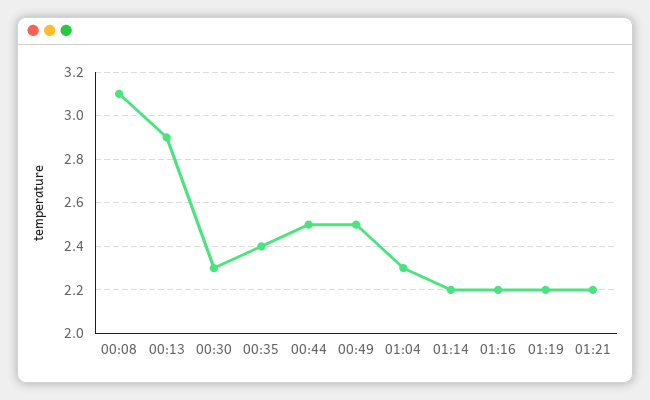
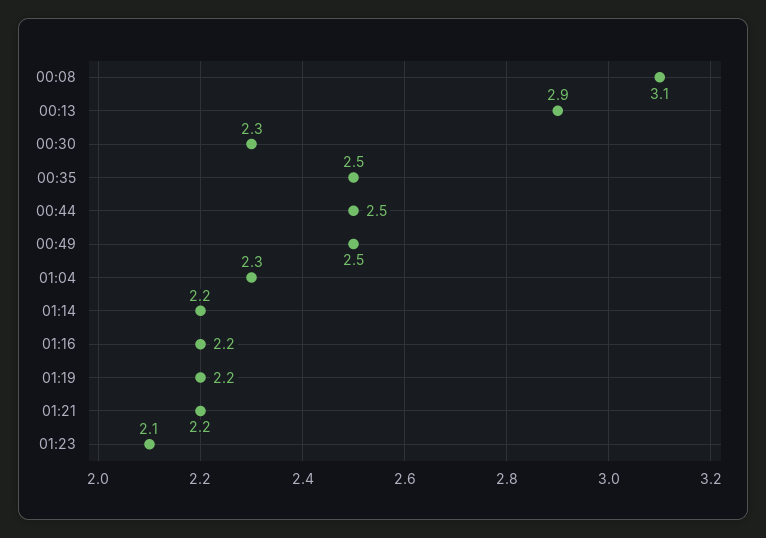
00:35: 2.4 -> 2.5
01:23: none -> 2.1

